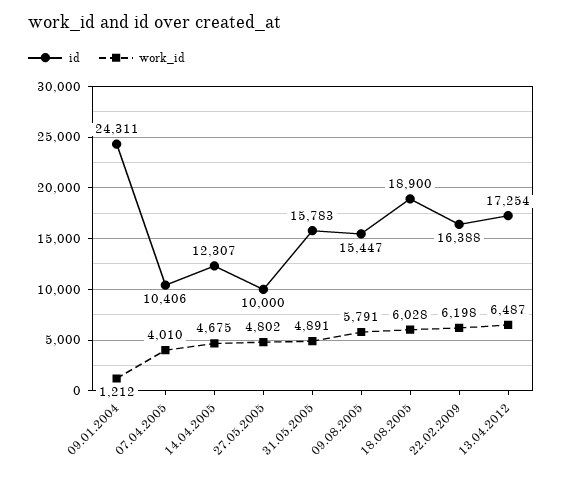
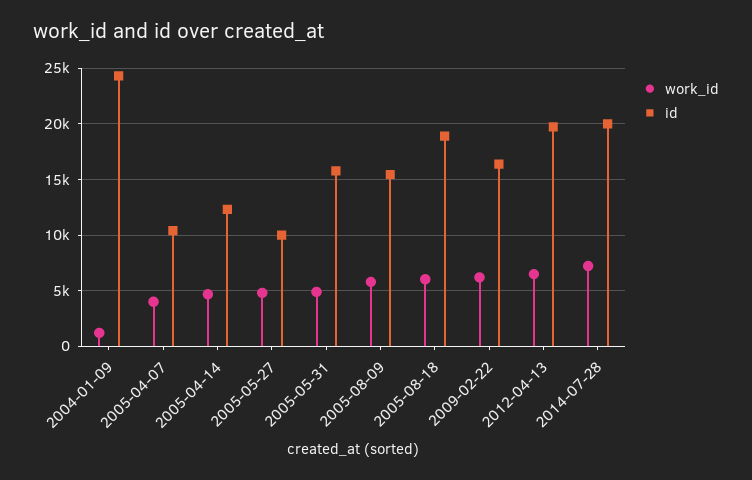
id, 13.04.2012: 17254 -> 20000
work_id, 2014-07-28: none -> 7000
id, 2014-07-28: none -> 20000

